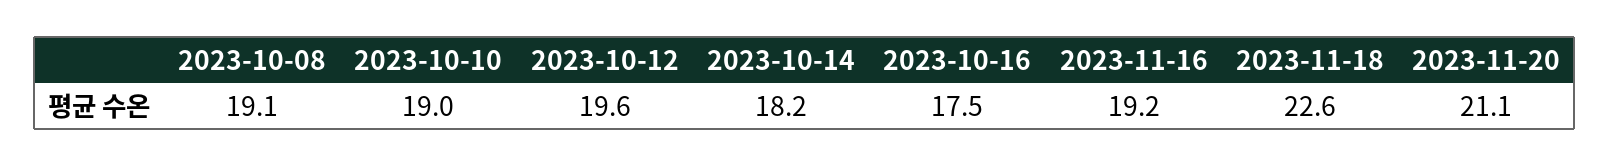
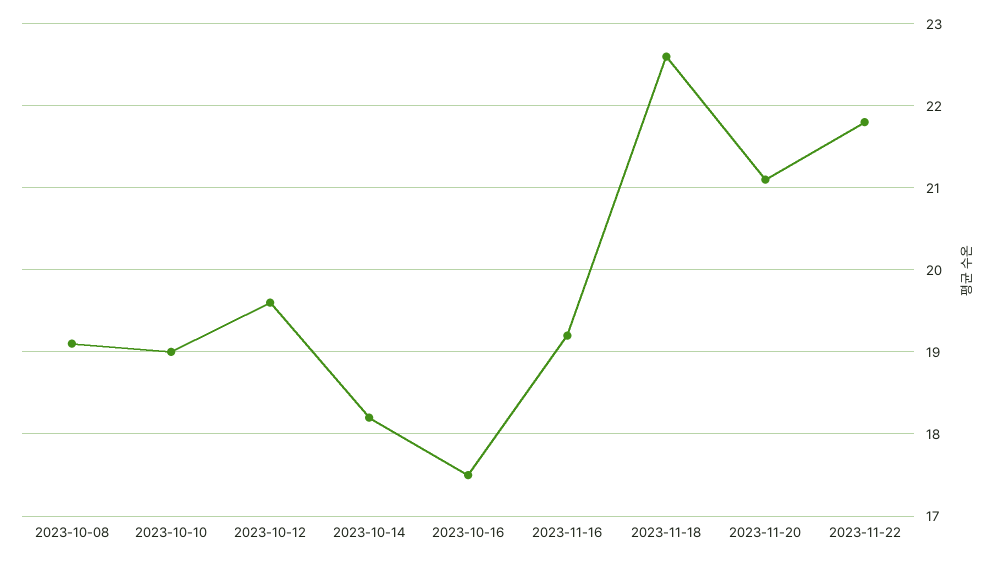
2023-11-22: none -> 21.8

